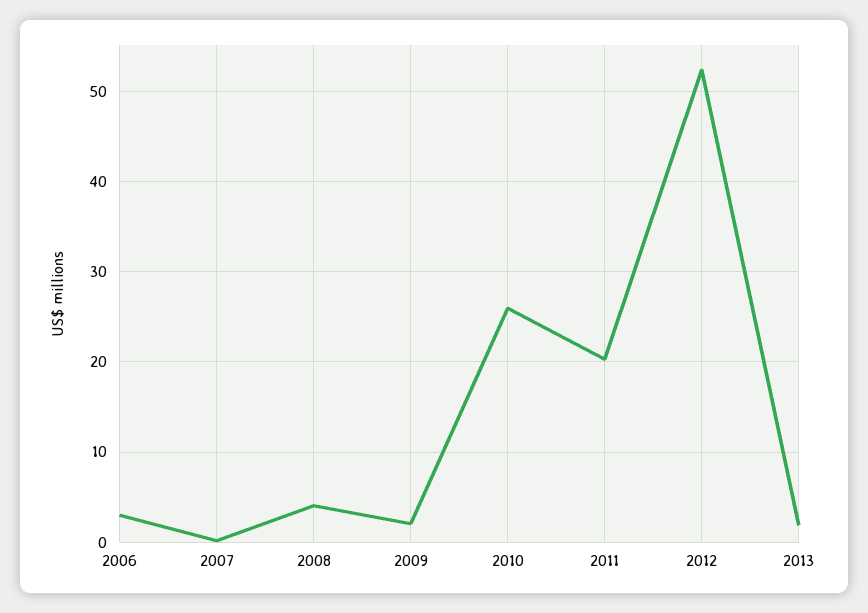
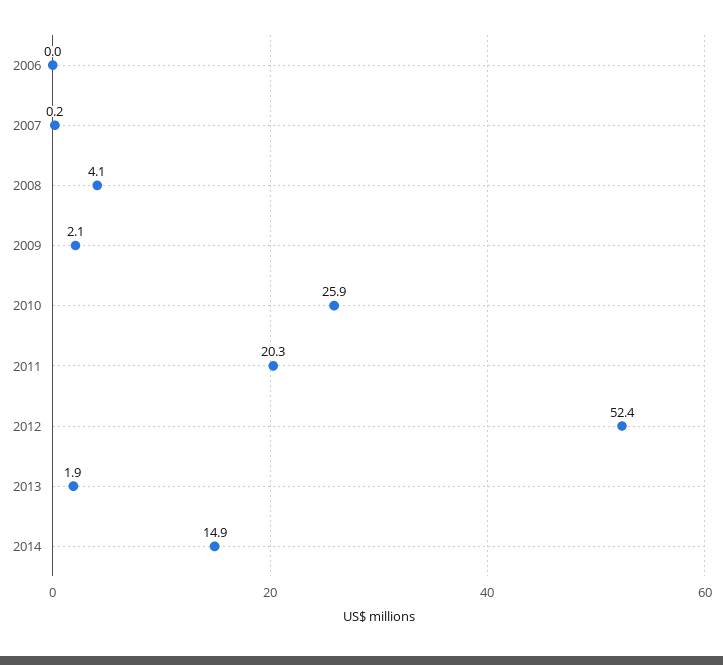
2006: 3 -> 0
2014: none -> 14.9

